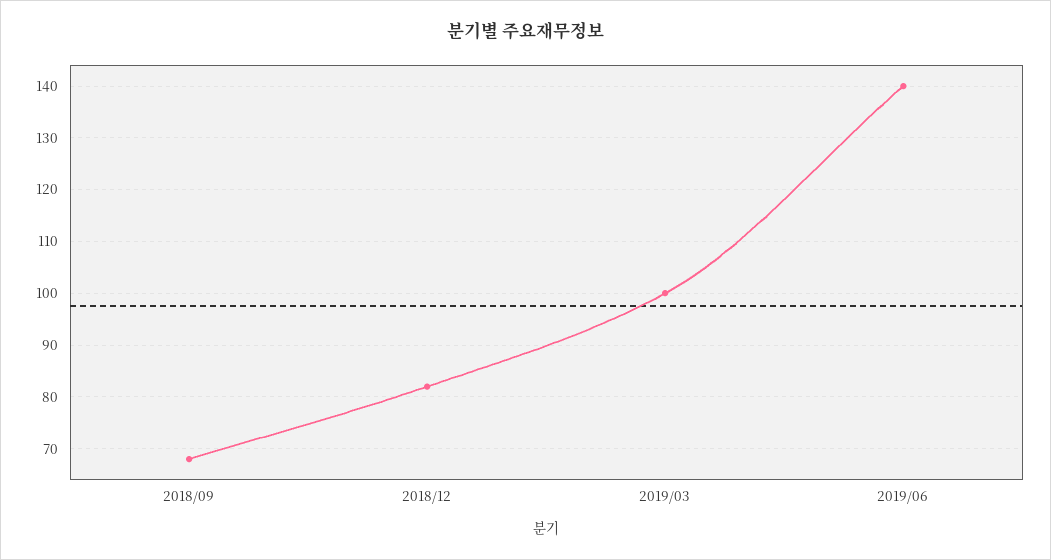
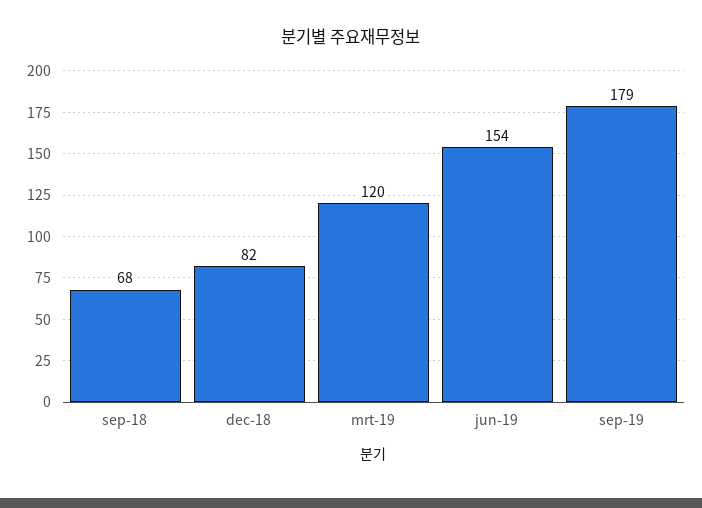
2019/03: 100 -> 120
2019/06: 140 -> 154
sep-19: none -> 179

